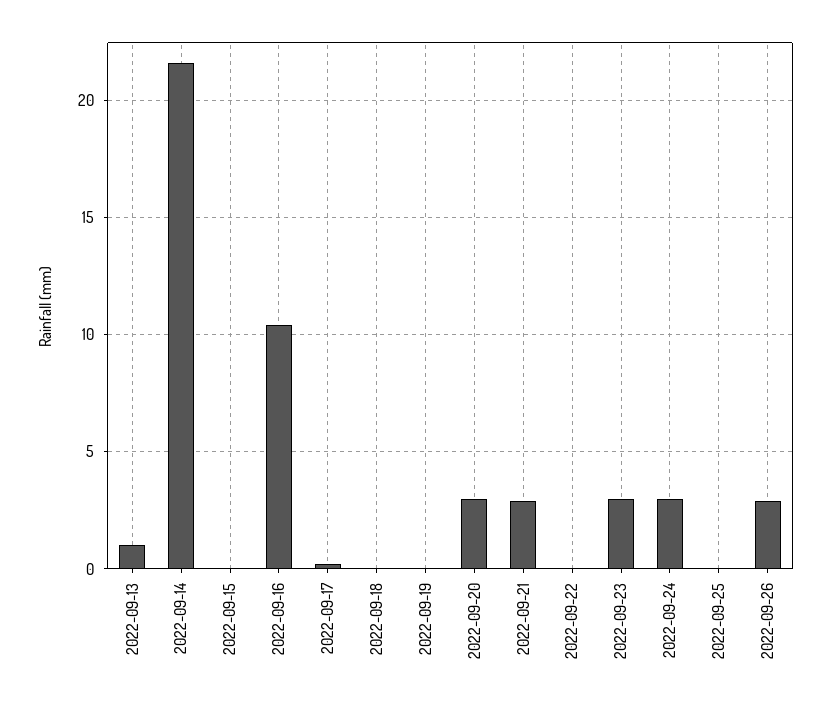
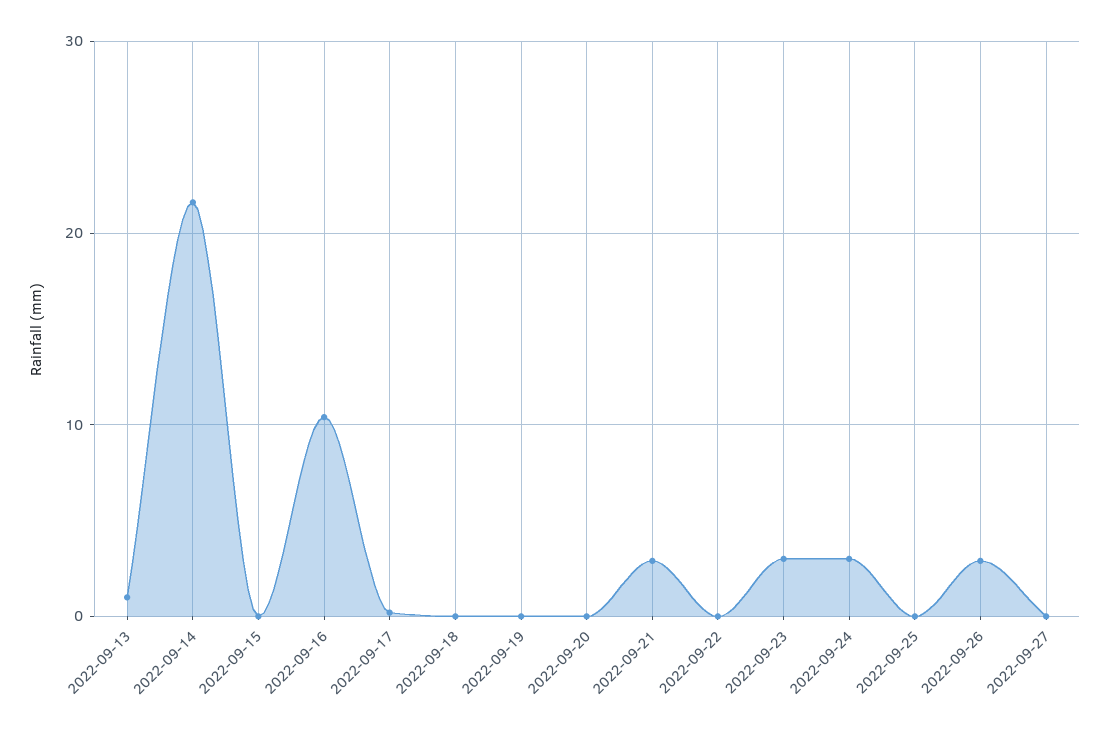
2022-09-20: 3 -> 0
2022-09-27: none -> 0

